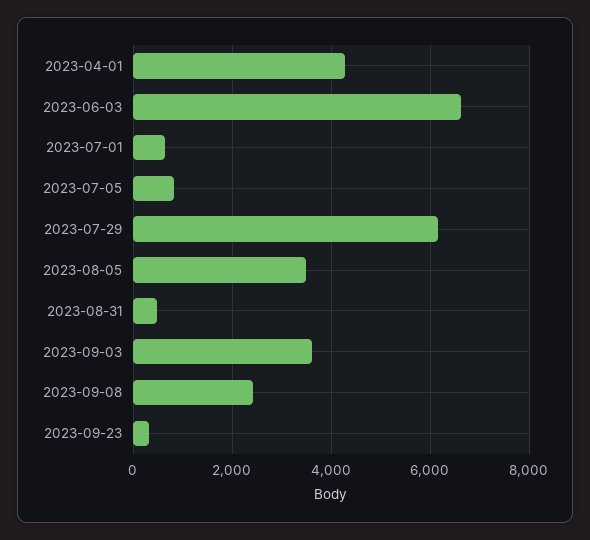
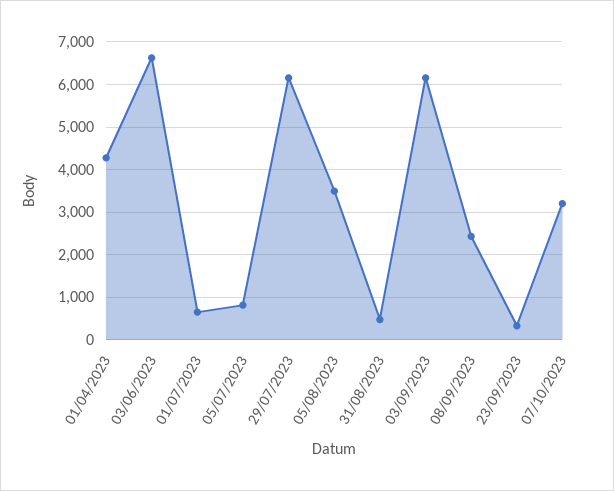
2023-09-03: 3600 -> 6200
07/10/2023: none -> 3200

